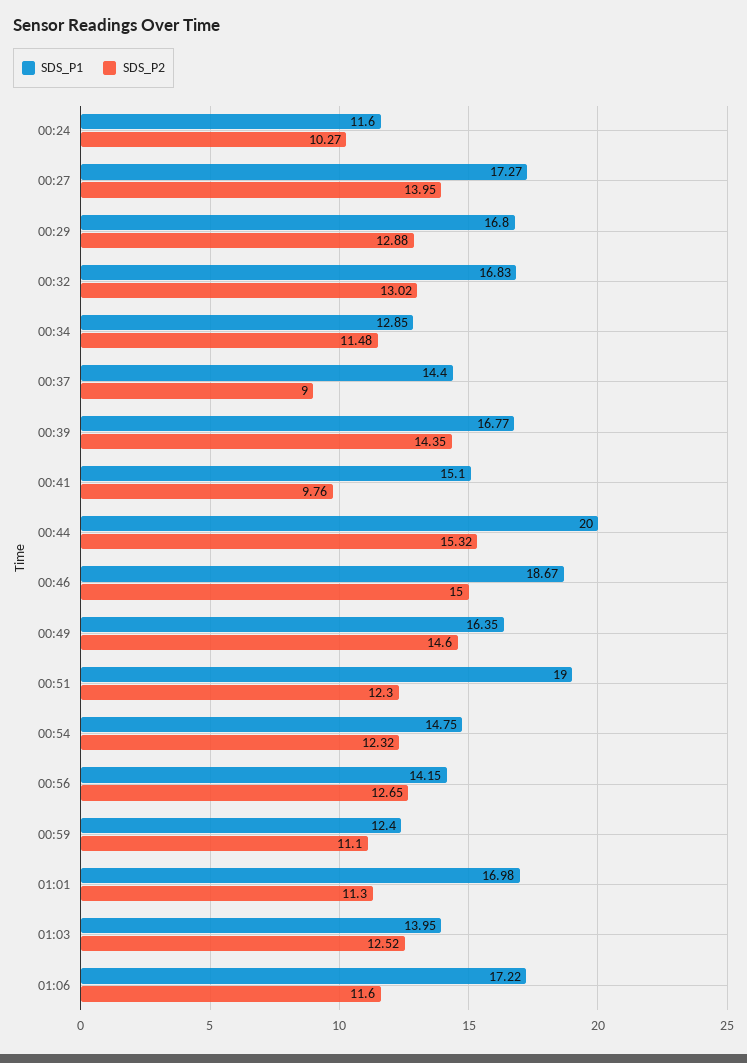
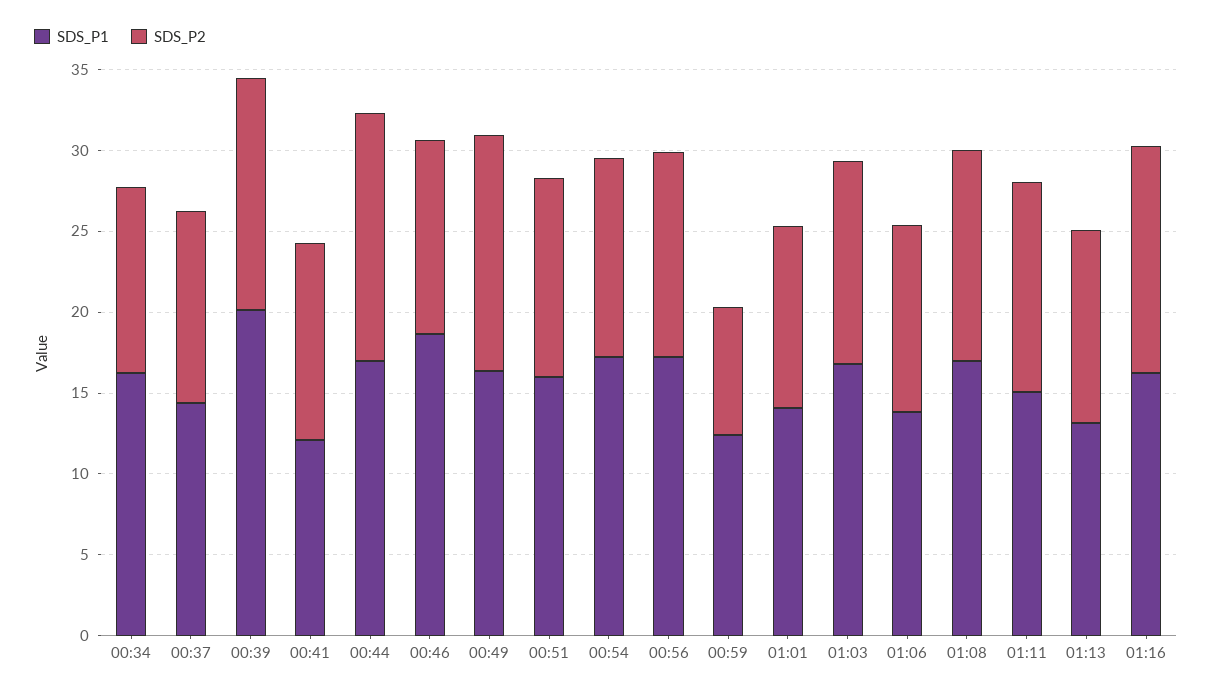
SDS_P1, 00:24: 11.6 -> none
SDS_P2, 00:24: 10.27 -> none
SDS_P1, 00:27: 17.27 -> none
SDS_P2, 00:27: 13.95 -> none
SDS_P1, 00:29: 16.8 -> none
SDS_P2, 00:29: 12.88 -> none
SDS_P1, 00:32: 16.83 -> none
SDS_P2, 00:32: 13.02 -> none
SDS_P1, 00:34: 12.85 -> 16
SDS_P2, 00:37: 9 -> 12
SDS_P1, 00:39: 16.77 -> 20
SDS_P1, 00:41: 15.1 -> 12
SDS_P2, 00:41: 9.76 -> 12
SDS_P1, 00:44: 20 -> 17
SDS_P2, 00:46: 15 -> 12
SDS_P1, 00:51: 19 -> 16
SDS_P1, 00:54: 14.75 -> 17
SDS_P1, 00:56: 14.15 -> 17
SDS_P2, 00:59: 11.1 -> 8
SDS_P1, 01:01: 16.98 -> 14
SDS_P1, 01:03: 13.95 -> 17
SDS_P1, 01:06: 17.22 -> 14
SDS_P1, 01:08: none -> 17
SDS_P2, 01:08: none -> 13
SDS_P1, 01:11: none -> 15
SDS_P2, 01:11: none -> 13
SDS_P1, 01:13: none -> 13
SDS_P2, 01:13: none -> 12
SDS_P1, 01:16: none -> 16
SDS_P2, 01:16: none -> 14

